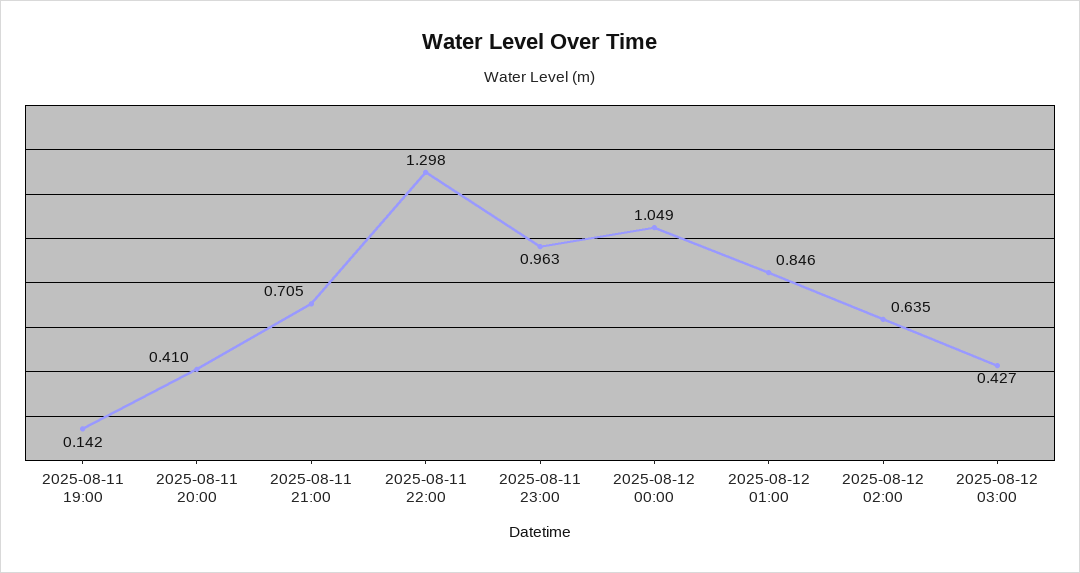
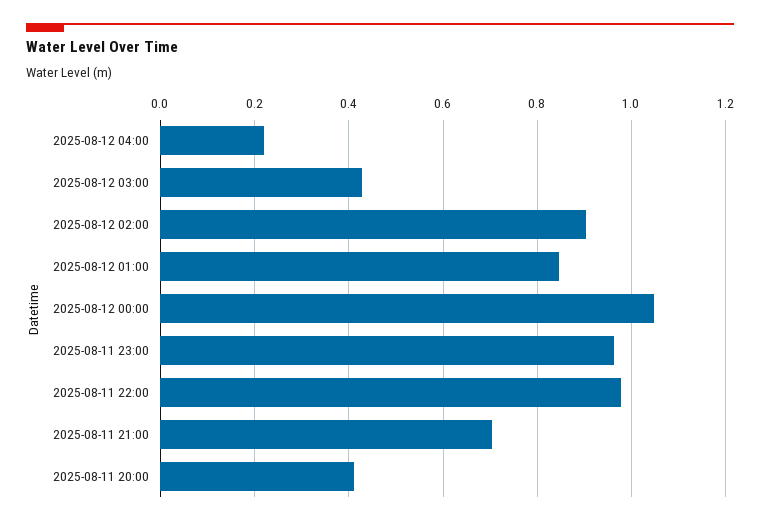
2025-08-11 19:00: 0.142 -> none
2025-08-11 22:00: 1.298 -> 0.98
2025-08-12 02:00: 0.635 -> 0.9
2025-08-12 04:00: none -> 0.22

